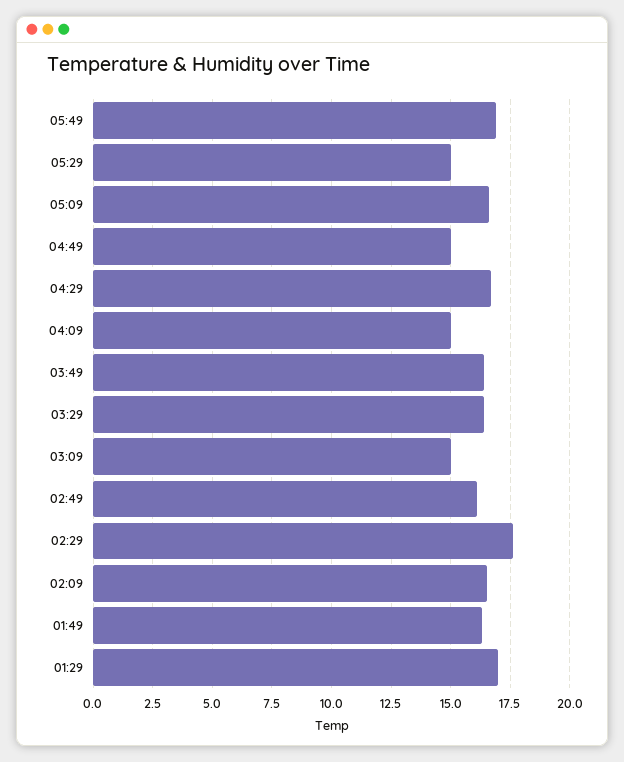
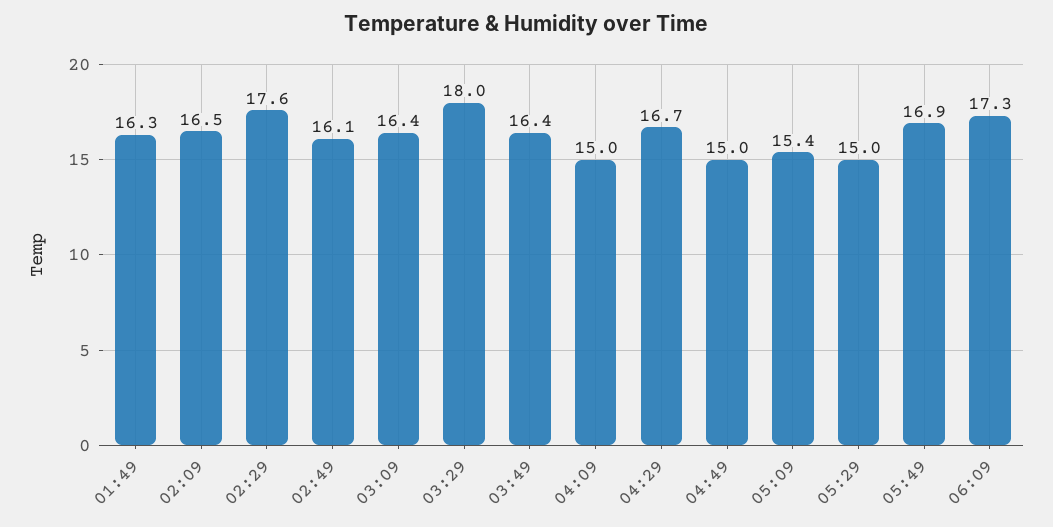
05:09: 16.5 -> 15.4
03:29: 16.5 -> 18
03:09: 15 -> 16.4
01:29: 17 -> none
06:09: none -> 17.3

